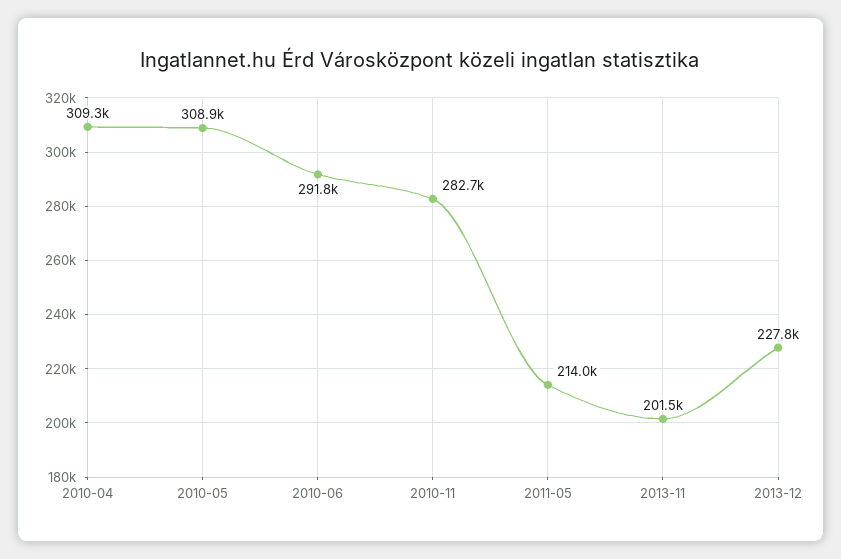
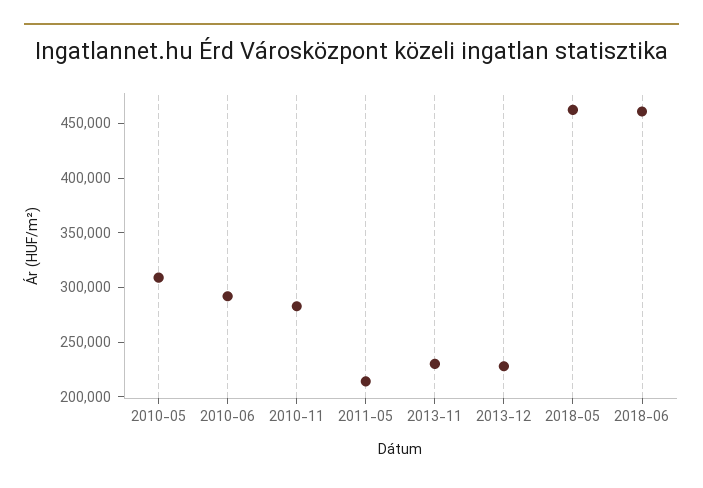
2010-04: 309300 -> none
2013-11: 201500 -> 230000
2018-05: none -> 460000
2018-06: none -> 460000

